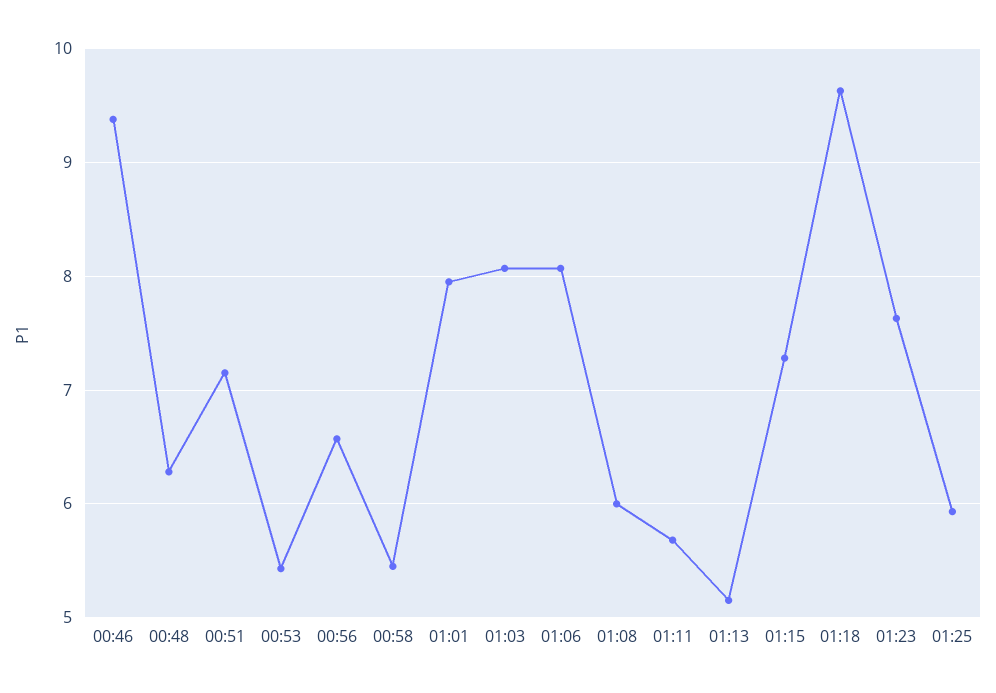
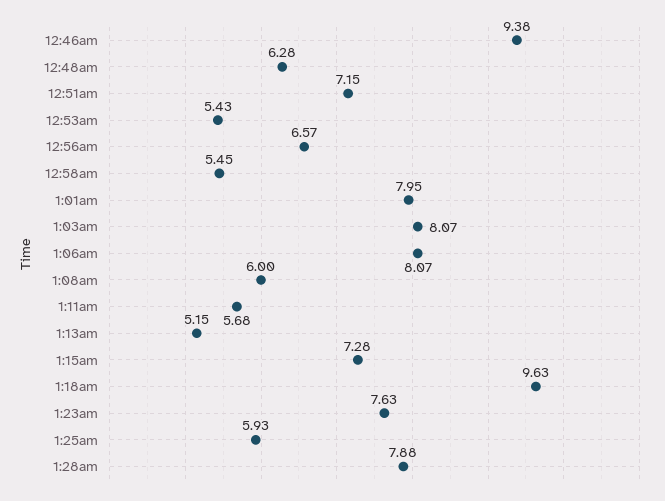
1:28am: none -> 7.88

